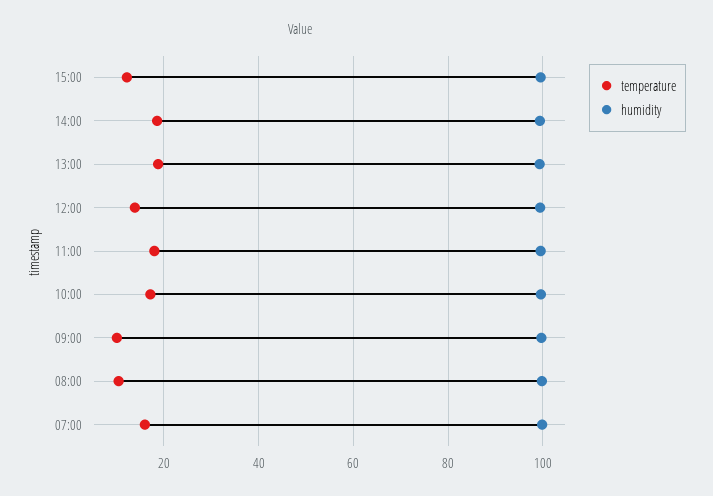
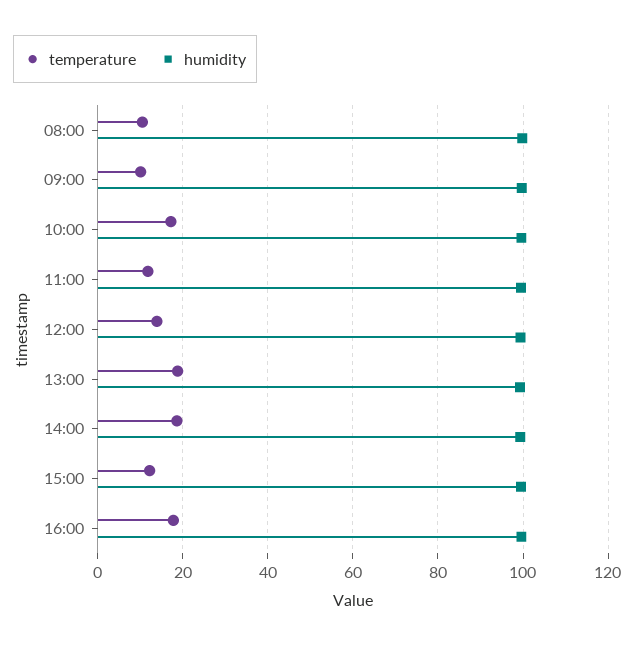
temperature, 11:00: 18 -> 12
temperature, 07:00: 16 -> none
humidity, 07:00: 100 -> none
temperature, 16:00: none -> 18
humidity, 16:00: none -> 100

